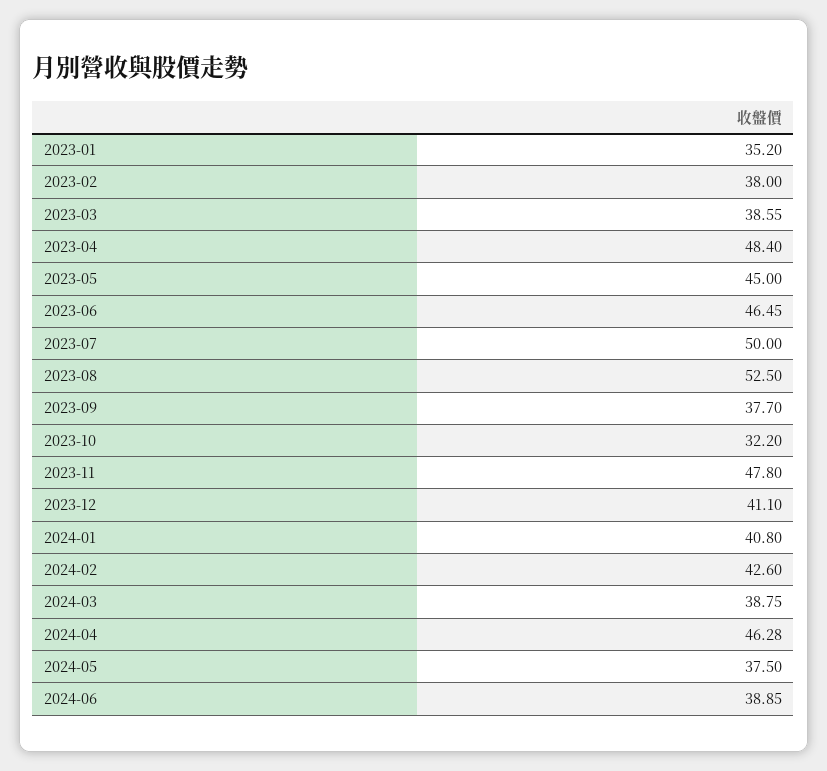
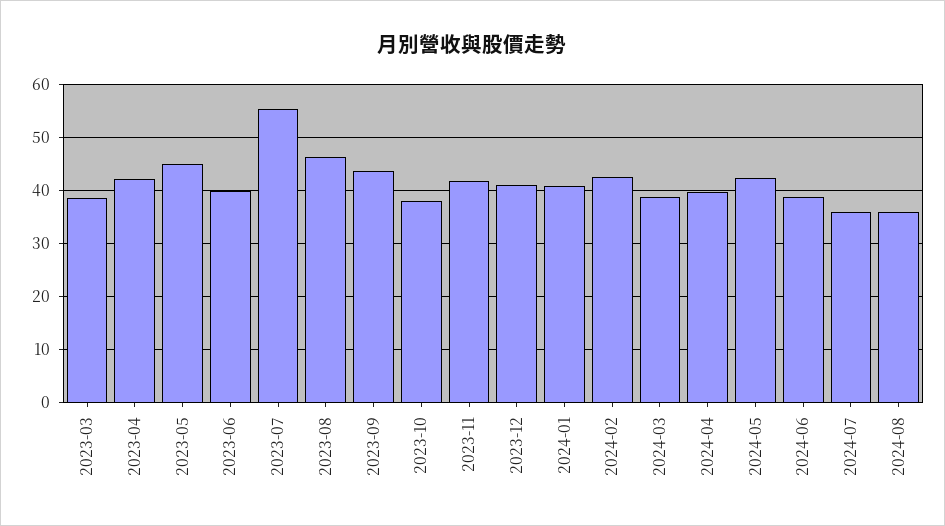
2023-01: 35.2 -> none
2023-02: 38 -> none
2023-04: 48.4 -> 42
2023-06: 46.45 -> 40
2023-07: 50 -> 56
2023-08: 52.5 -> 46
2023-09: 37.7 -> 44
2023-10: 32.2 -> 38
2023-11: 47.8 -> 42
2024-04: 46.28 -> 40
2024-05: 37.5 -> 42
2024-07: none -> 36
2024-08: none -> 36

